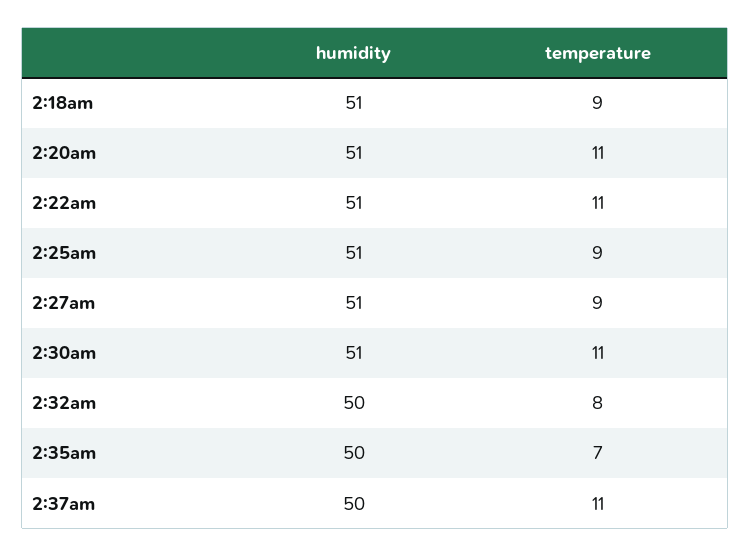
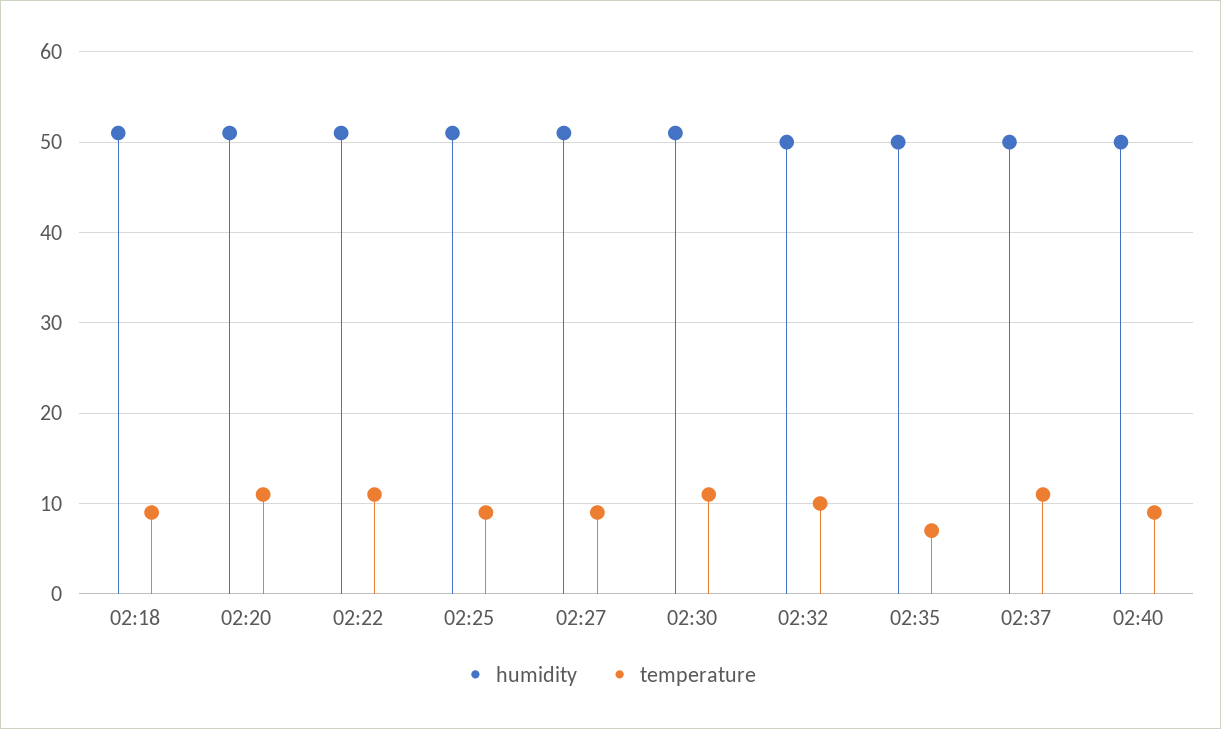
temperature, 2:32am: 8 -> 10
humidity, 02:40: none -> 50
temperature, 02:40: none -> 9

